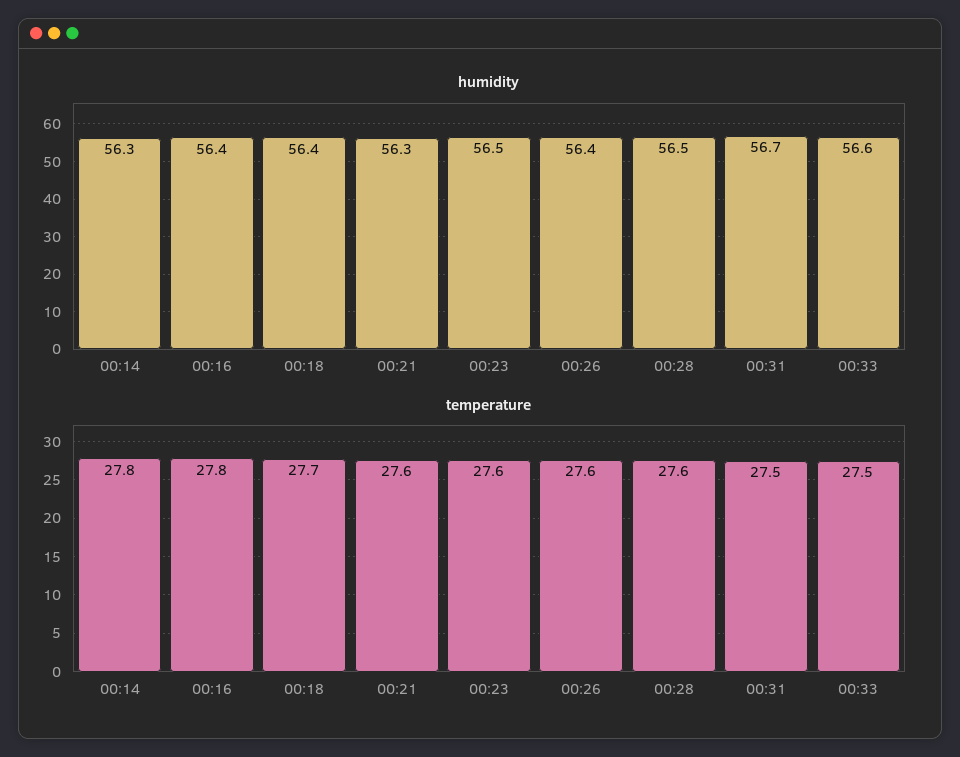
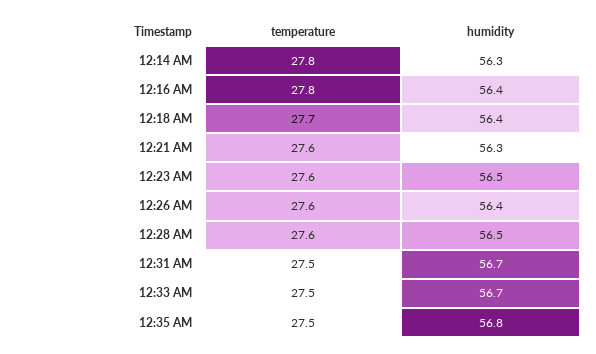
humidity, 00:33: 56.6 -> 56.7
temperature, 12:35 AM: none -> 27.5
humidity, 12:35 AM: none -> 56.8

